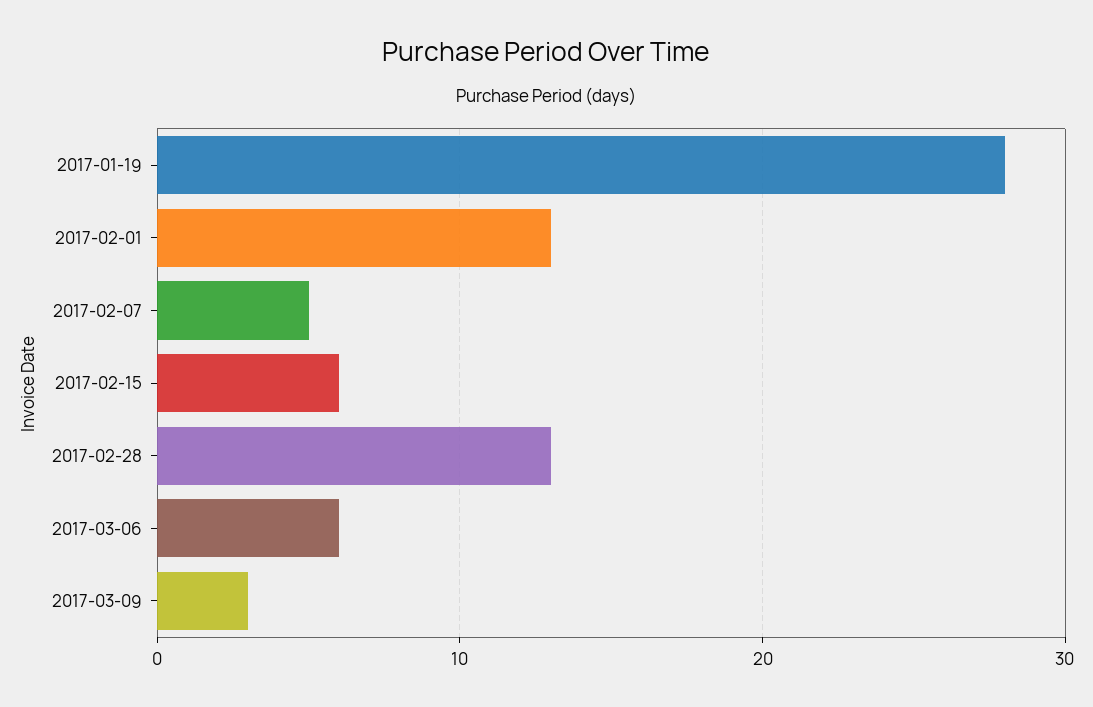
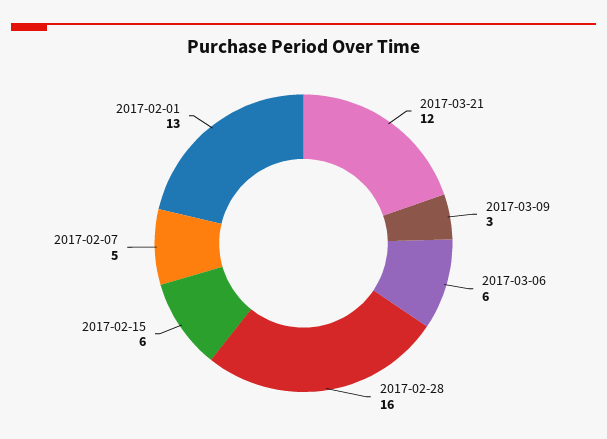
2017-01-19: 28 -> none
2017-02-28: 13 -> 16
2017-03-21: none -> 12

